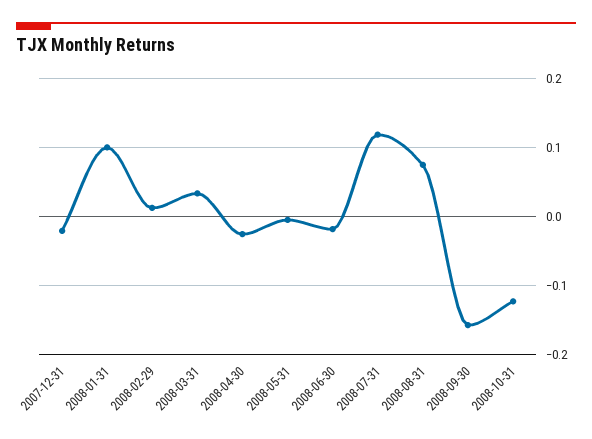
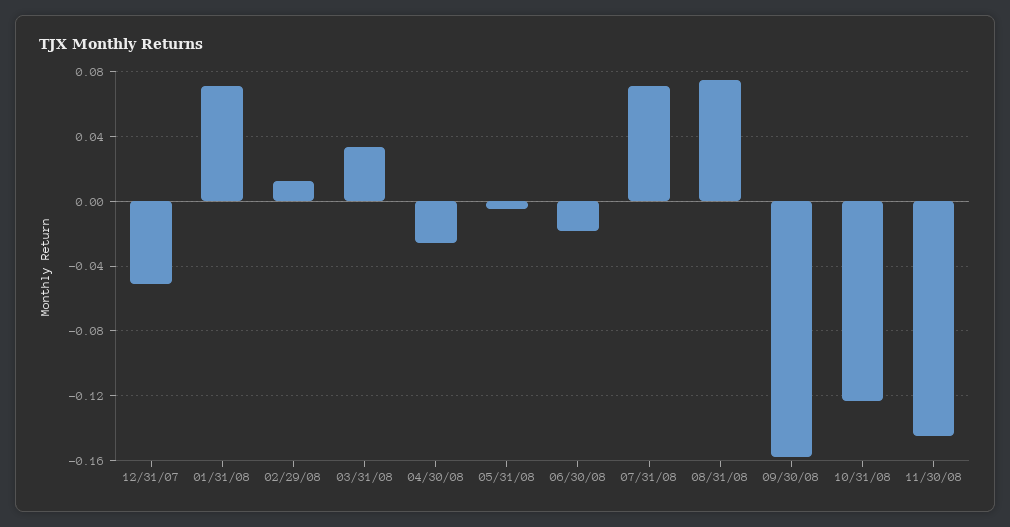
2007-12-31: -0.02 -> -0.05
2008-01-31: 0.1 -> 0.07
2008-07-31: 0.12 -> 0.07
11/30/08: none -> -0.145

